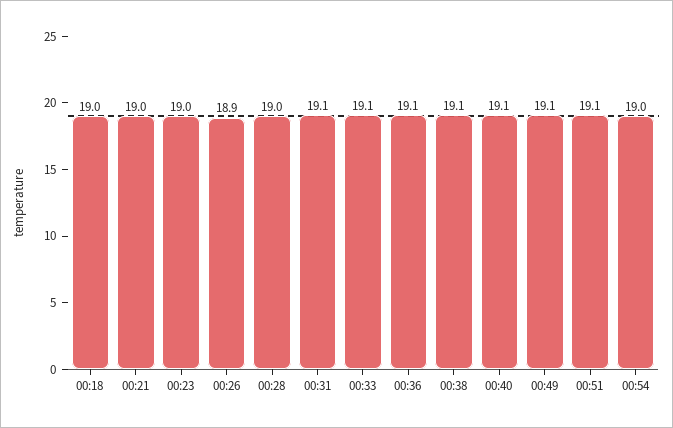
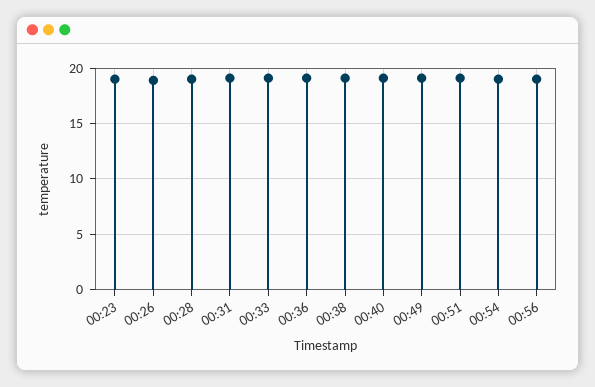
00:18: 19 -> none
00:21: 19 -> none
00:56: none -> 19

